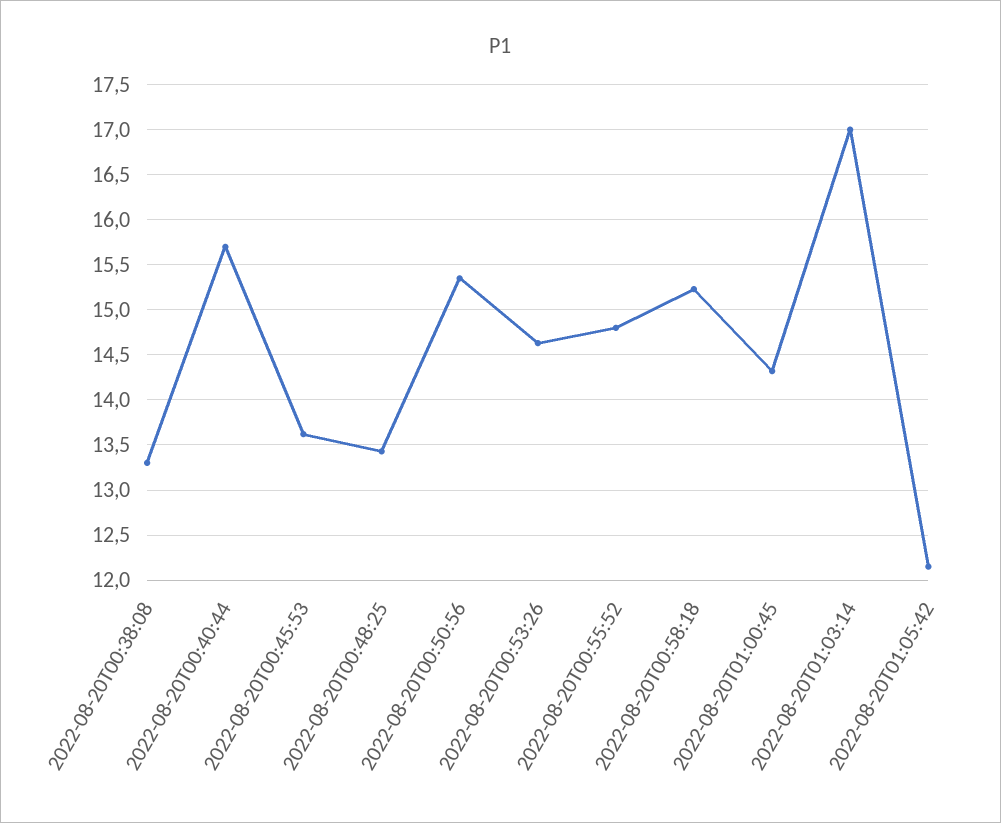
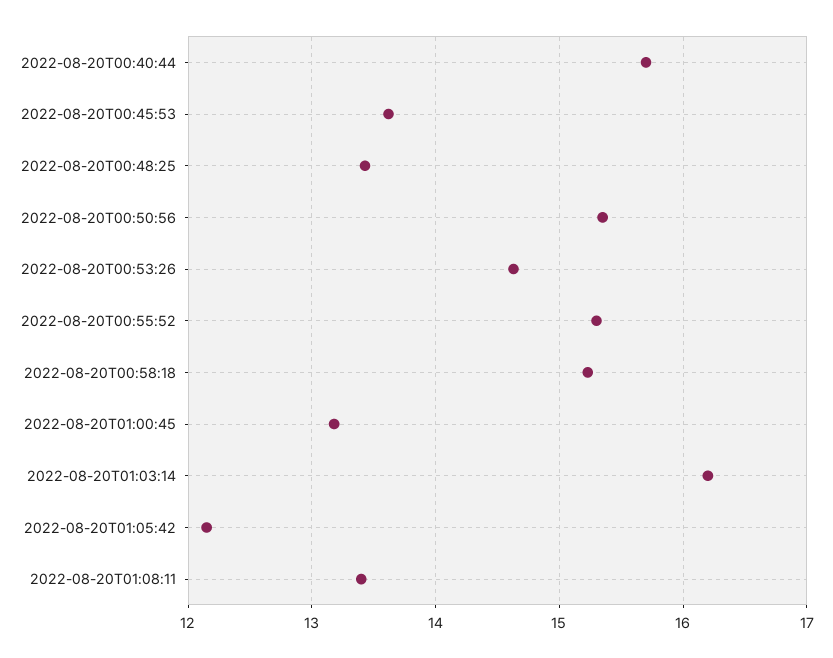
2022-08-20T00:38:08: 13.3 -> none
2022-08-20T00:55:52: 14.8 -> 15.3
2022-08-20T01:00:45: 14.3 -> 13.2
2022-08-20T01:03:14: 17 -> 16.2
2022-08-20T01:08:11: none -> 13.4

